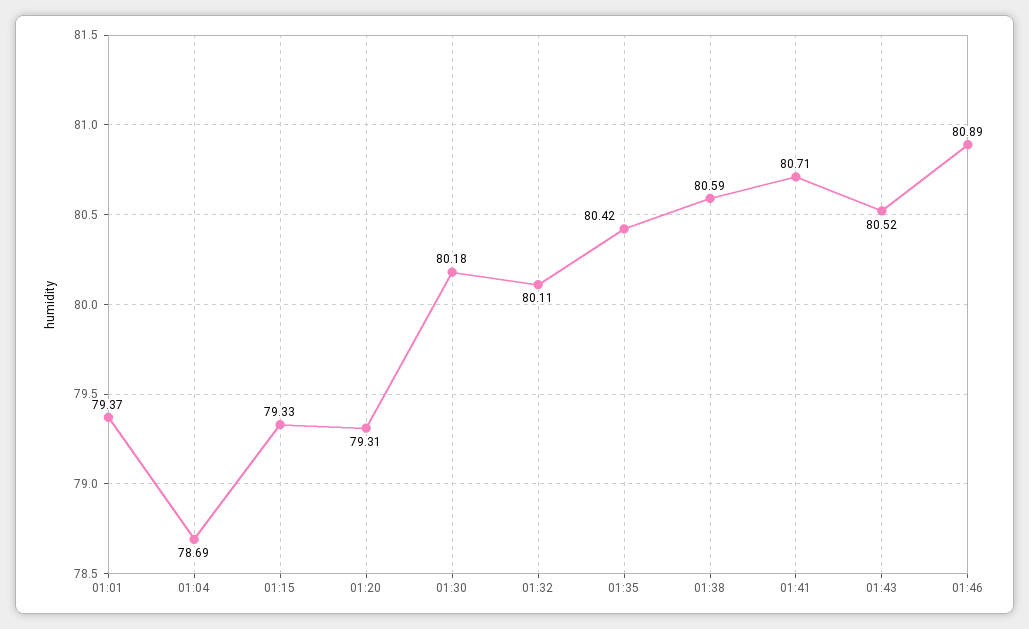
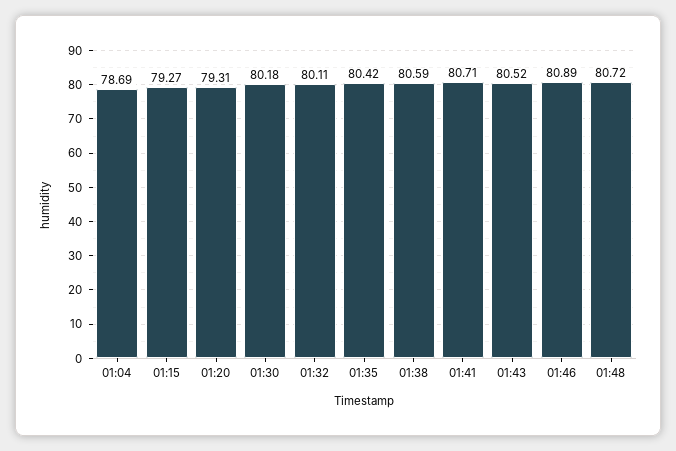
01:01: 79.37 -> none
01:15: 79.33 -> 79.27
01:48: none -> 80.72

